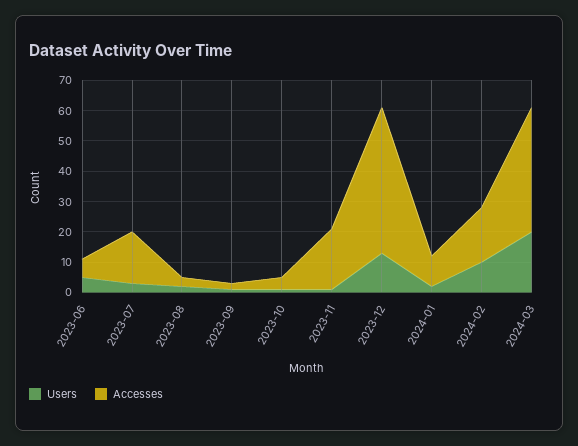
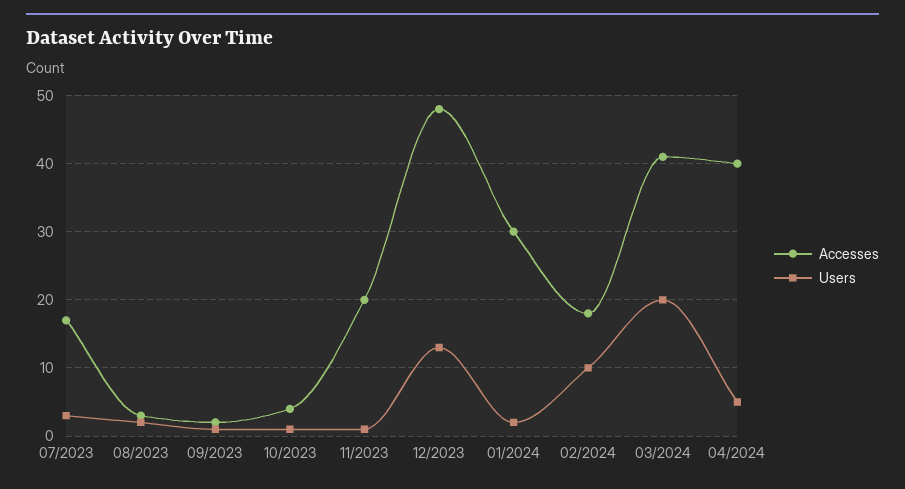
Users, 2023-06: 5 -> none
Accesses, 2023-06: 5 -> none
Accesses, 2024-01: 10 -> 30
Accesses, 04/2024: none -> 40
Users, 04/2024: none -> 5

